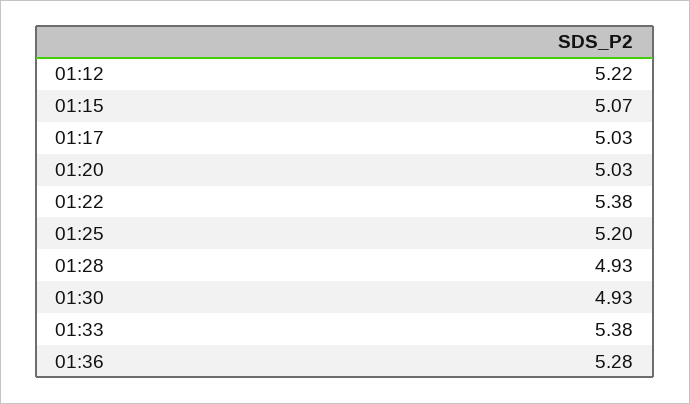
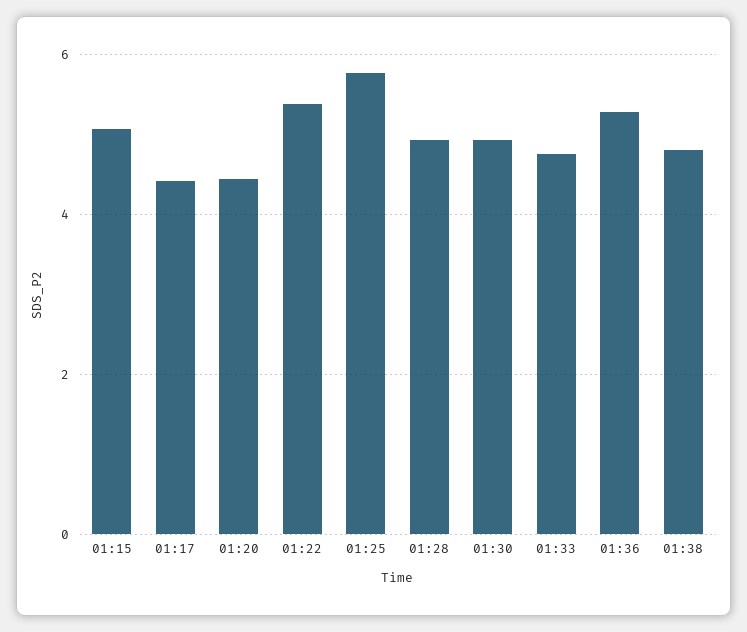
01:12: 5.22 -> none
01:17: 5.03 -> 4.4
01:20: 5.03 -> 4.4
01:25: 5.2 -> 5.8
01:33: 5.38 -> 4.8
01:38: none -> 4.8

